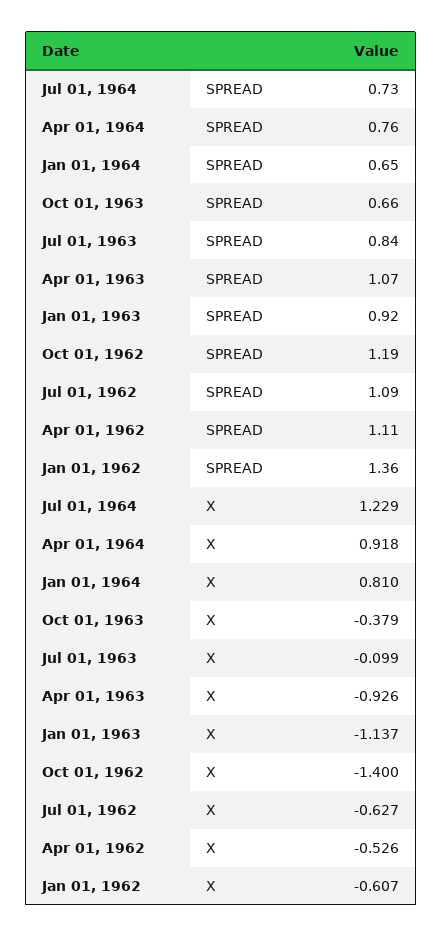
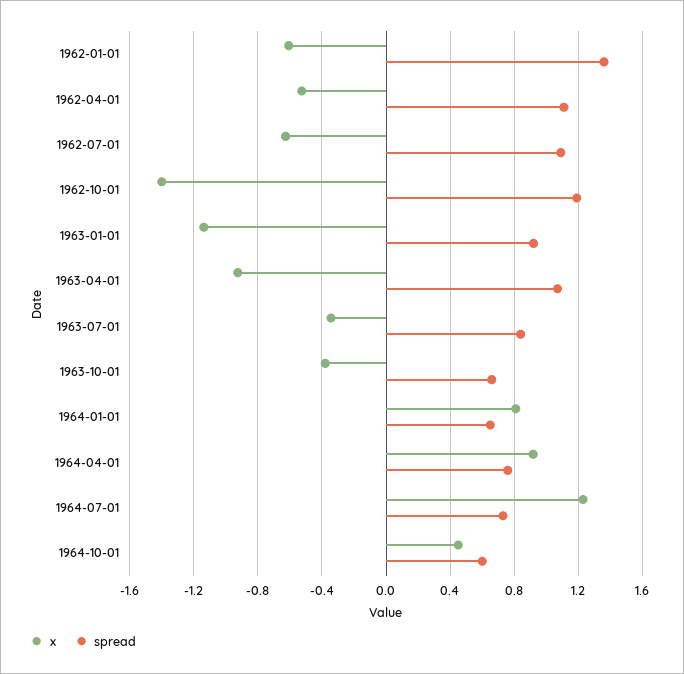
X, Jul 01, 1963: -0.099 -> -0.35
X, 1964-10-01: none -> 0.45
SPREAD, 1964-10-01: none -> 0.6

